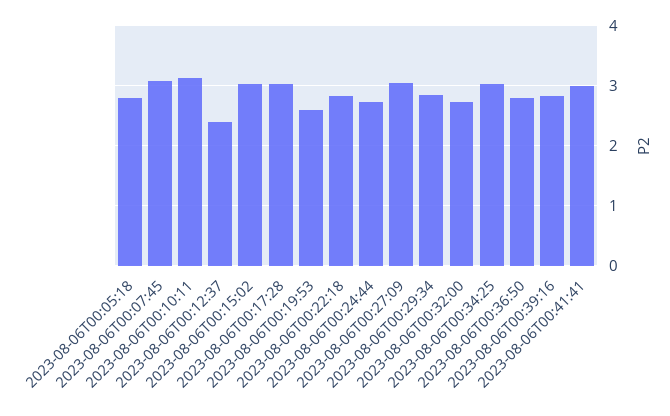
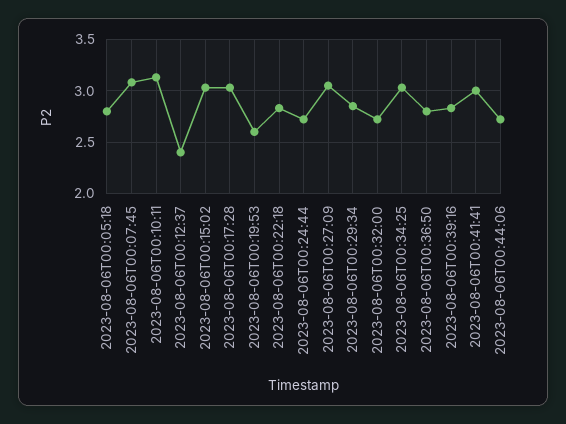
2023-08-06T00:44:06: none -> 2.7

